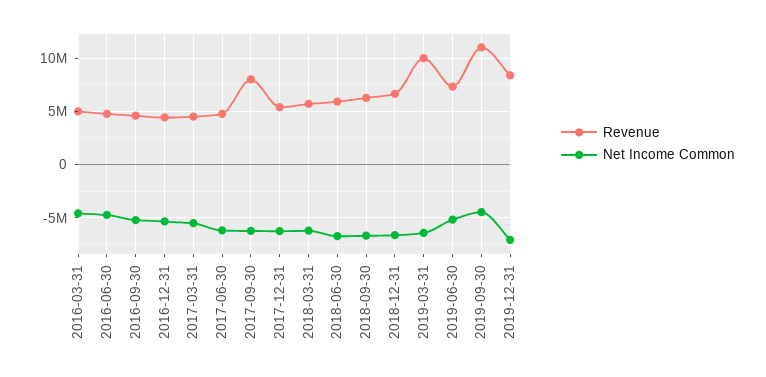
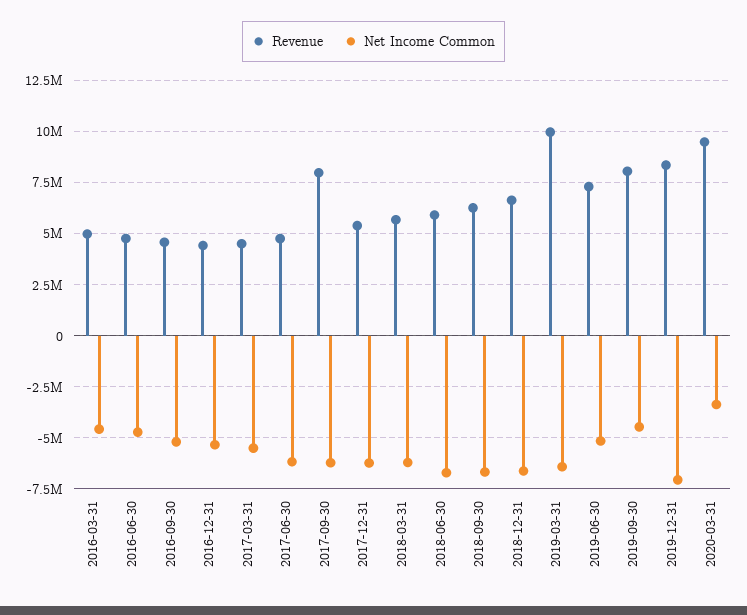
Revenue, 2019-09-30: 11000000 -> 8000000
Revenue, 2020-03-31: none -> 9500000
Net Income Common, 2020-03-31: none -> -3500000

